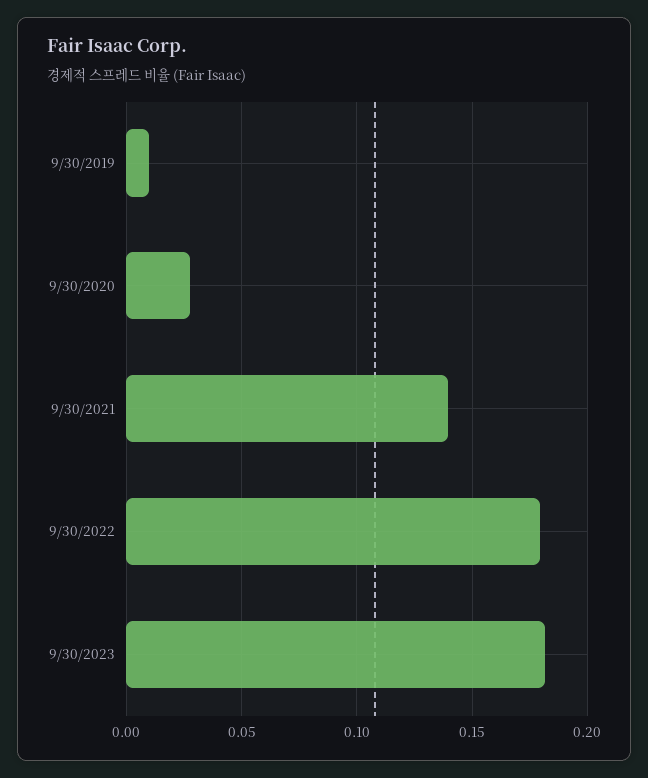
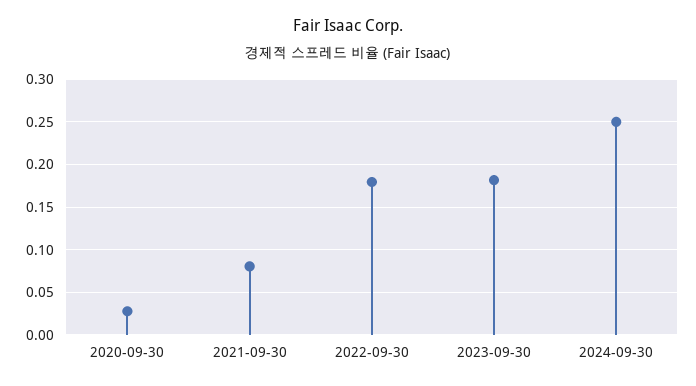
9/30/2019: 0.01 -> none
9/30/2021: 0.14 -> 0.08
2024-09-30: none -> 0.25

